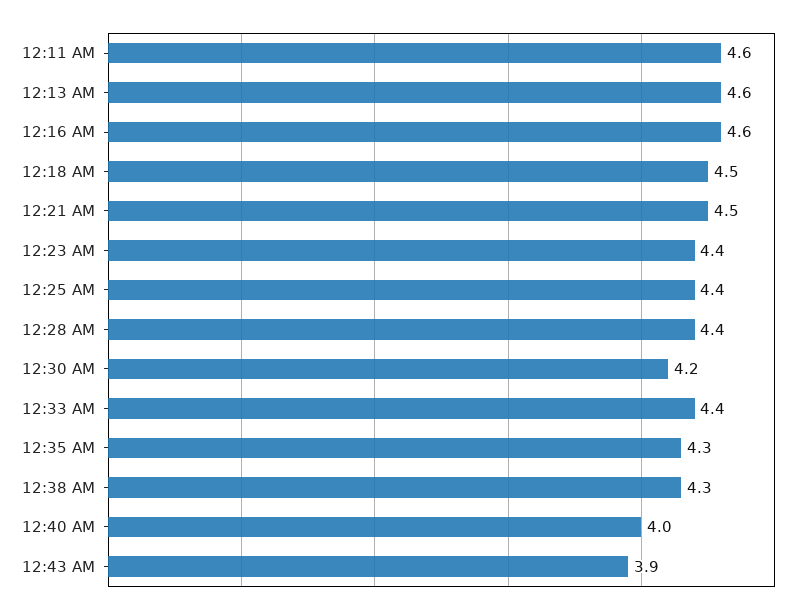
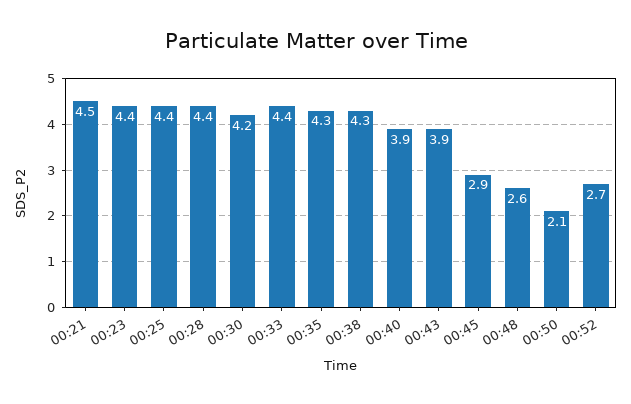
12:11 AM: 4.6 -> none
12:13 AM: 4.6 -> none
12:16 AM: 4.6 -> none
12:18 AM: 4.5 -> none
12:40 AM: 4 -> 3.9
00:45: none -> 2.9
00:48: none -> 2.6
00:50: none -> 2.1
00:52: none -> 2.7

